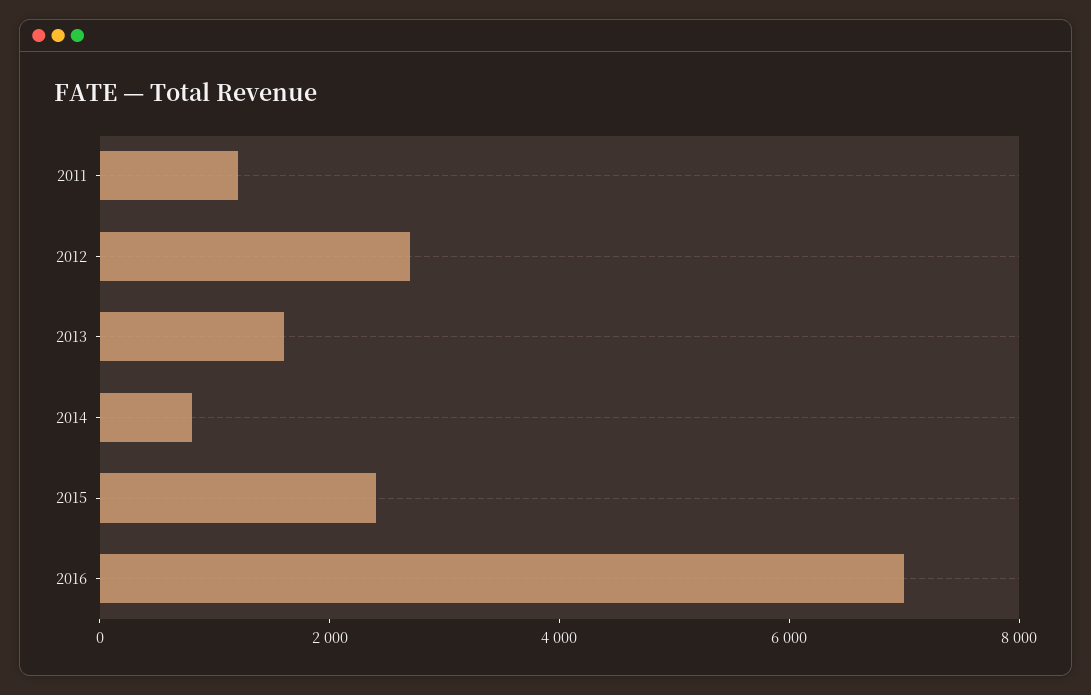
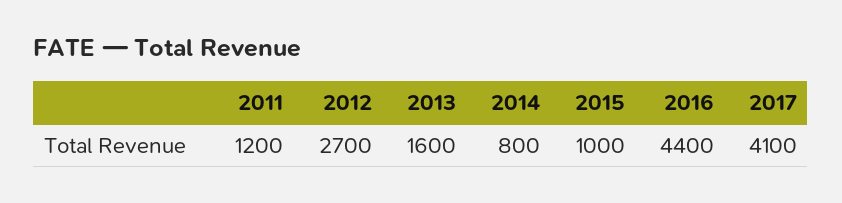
2015: 2500 -> 1000
2016: 7000 -> 4400
2017: none -> 4100

